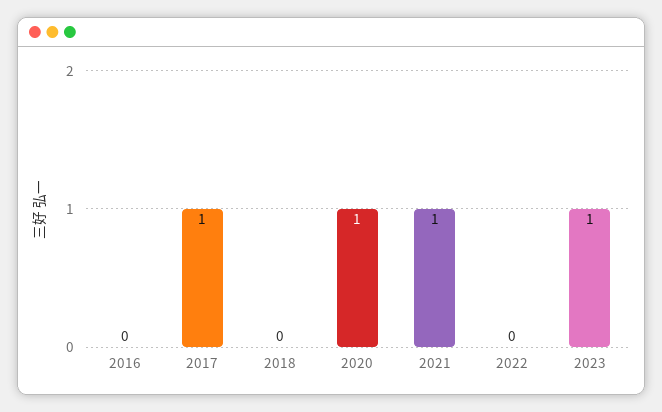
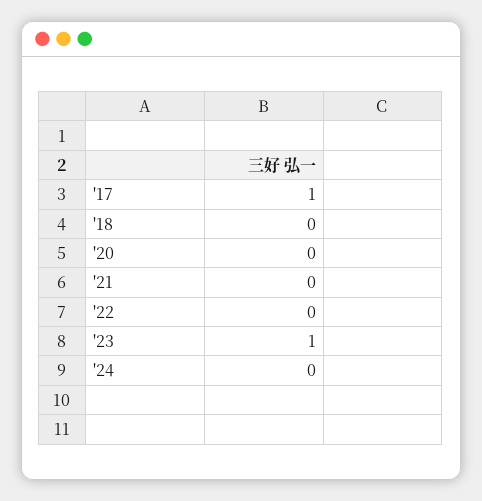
2016: 0 -> none
2020: 1 -> 0
2021: 1 -> 0
'24: none -> 0

